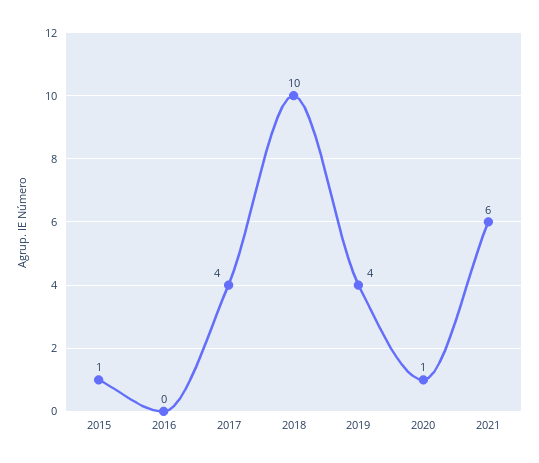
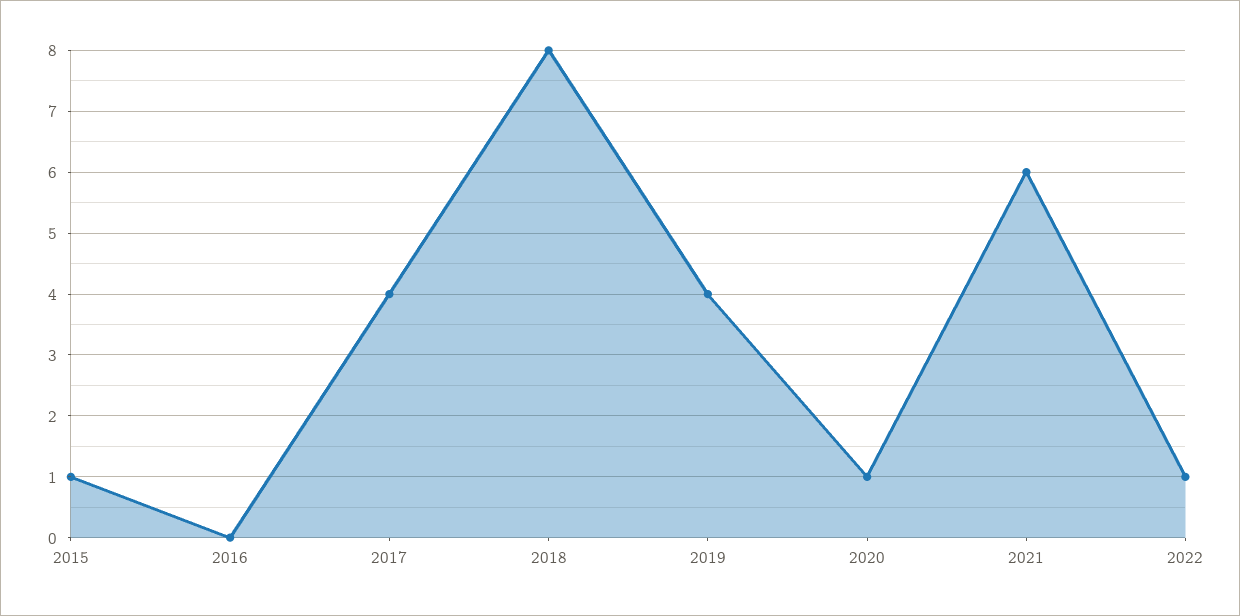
2018: 10 -> 8
2022: none -> 1

